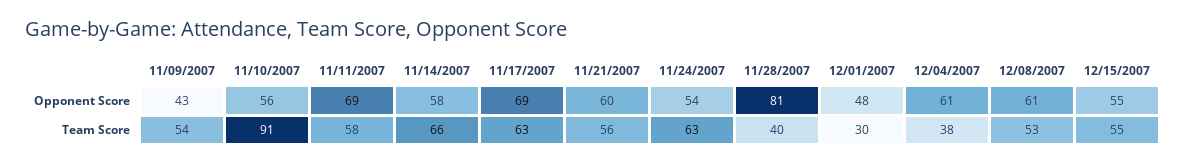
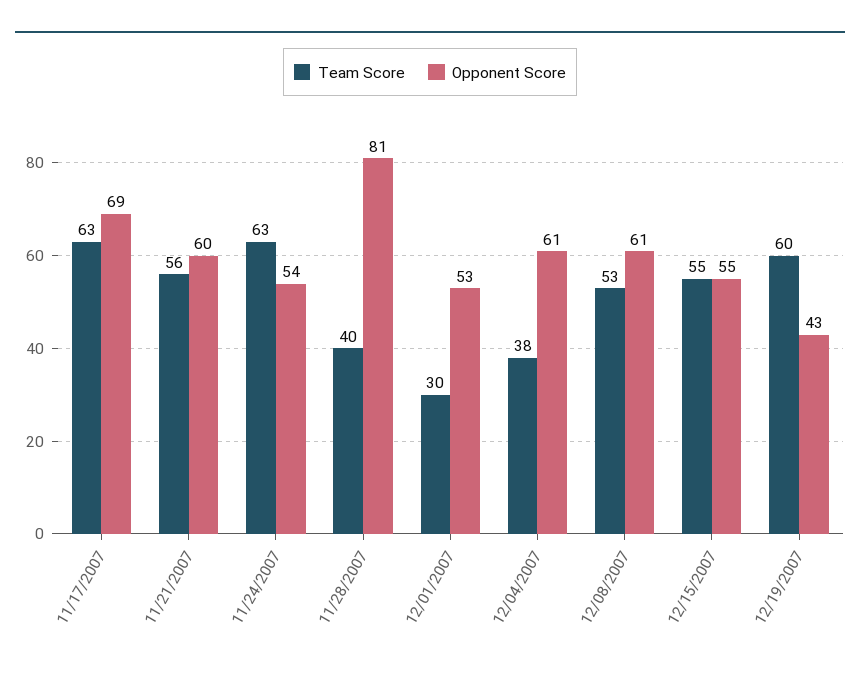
Opponent Score, 11/09/2007: 43 -> none
Opponent Score, 11/10/2007: 56 -> none
Opponent Score, 11/11/2007: 69 -> none
Opponent Score, 11/14/2007: 58 -> none
Opponent Score, 12/01/2007: 48 -> 53
Team Score, 11/09/2007: 54 -> none
Team Score, 11/10/2007: 91 -> none
Team Score, 11/11/2007: 58 -> none
Team Score, 11/14/2007: 66 -> none
Team Score, 12/19/2007: none -> 60
Opponent Score, 12/19/2007: none -> 43

